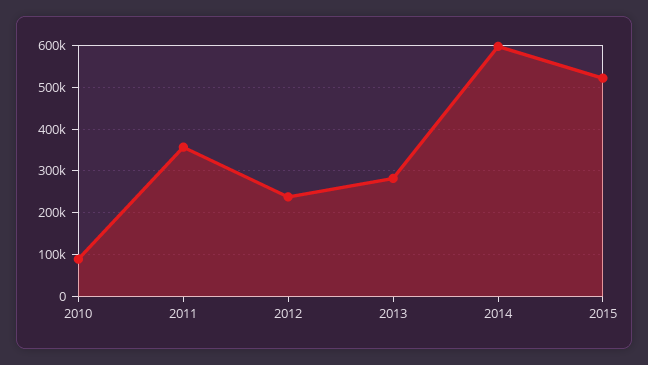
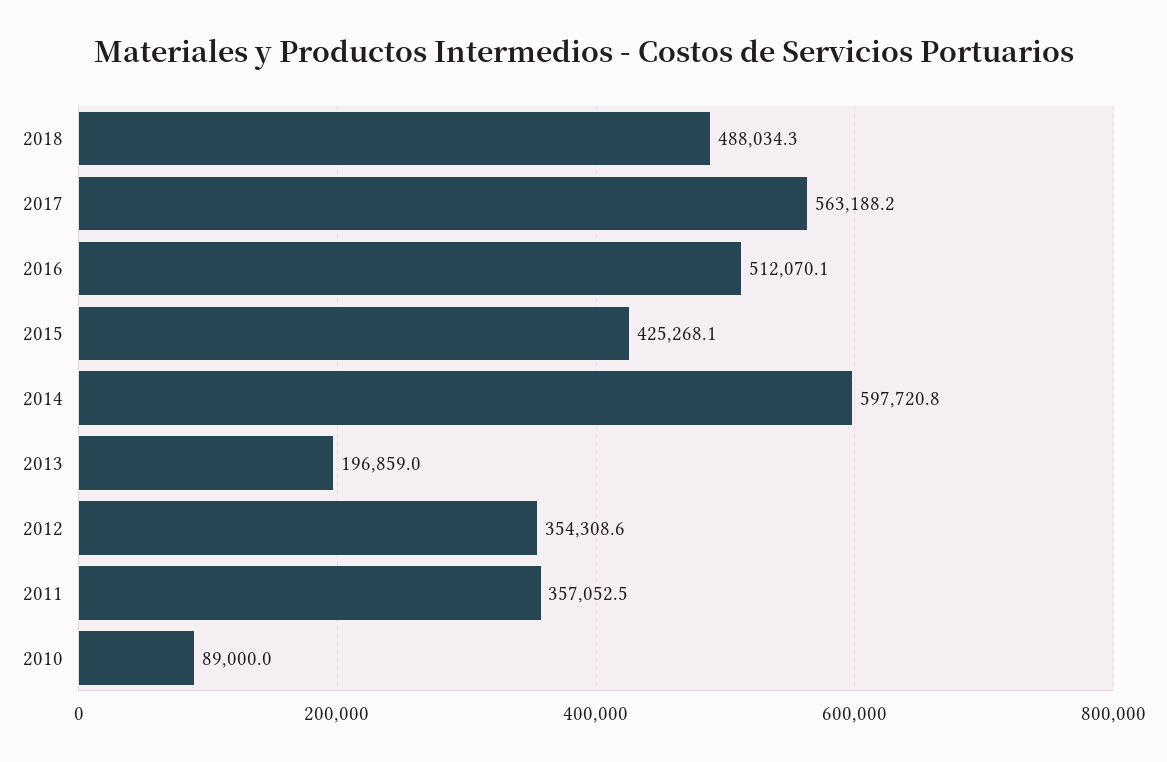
2012: 240000 -> 354308.6
2013: 280000 -> 196859
2015: 520000 -> 425268.1
2018: none -> 488034.3
2017: none -> 563188.2
2016: none -> 512070.1

